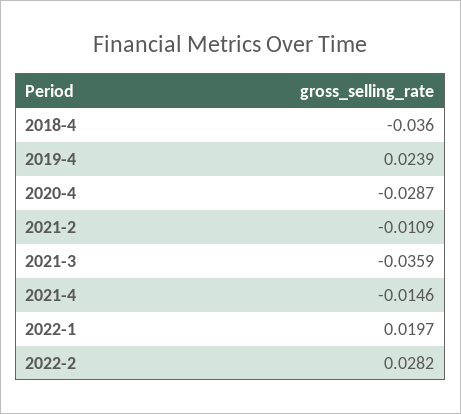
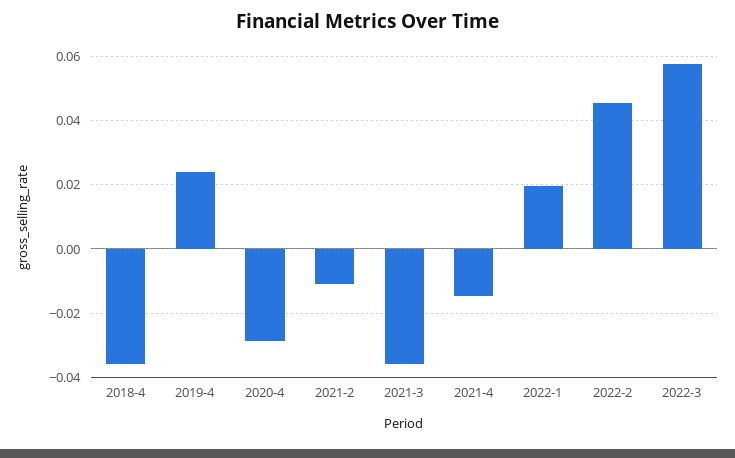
2022-2: 0.0282 -> 0.046
2022-3: none -> 0.058

